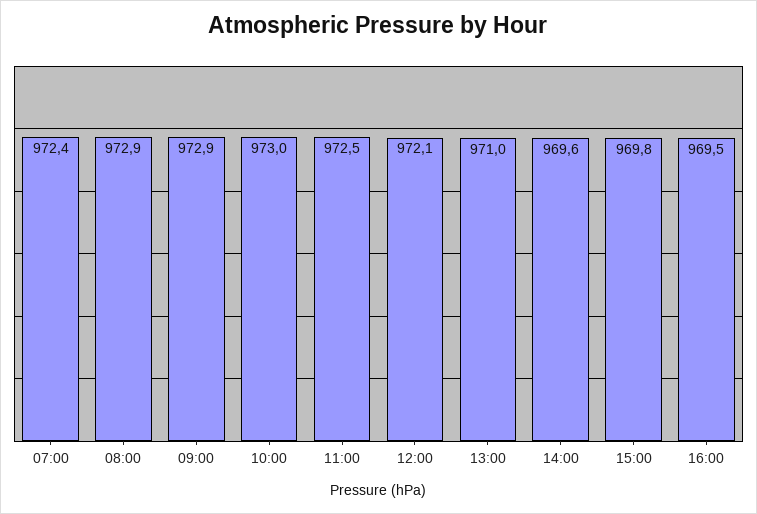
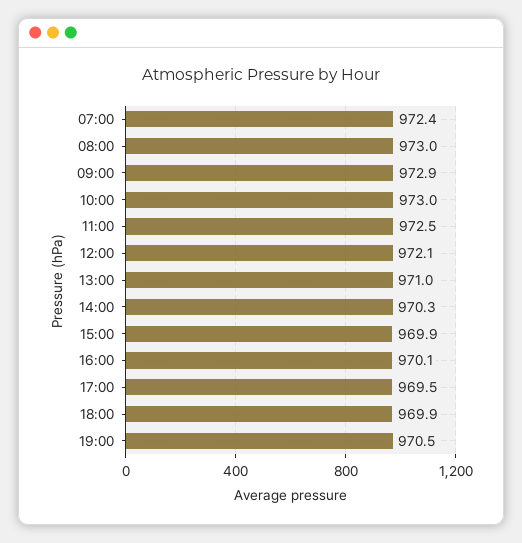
08:00: 972.9 -> 973
14:00: 969.6 -> 970.3
15:00: 969.8 -> 969.9
16:00: 969.5 -> 970.1
17:00: none -> 969.5
18:00: none -> 969.9
19:00: none -> 970.5

